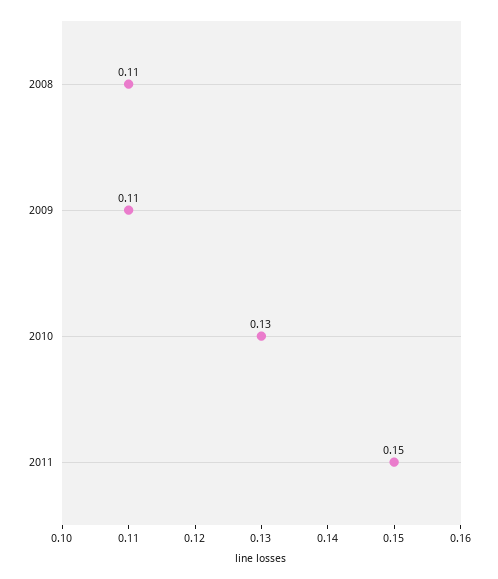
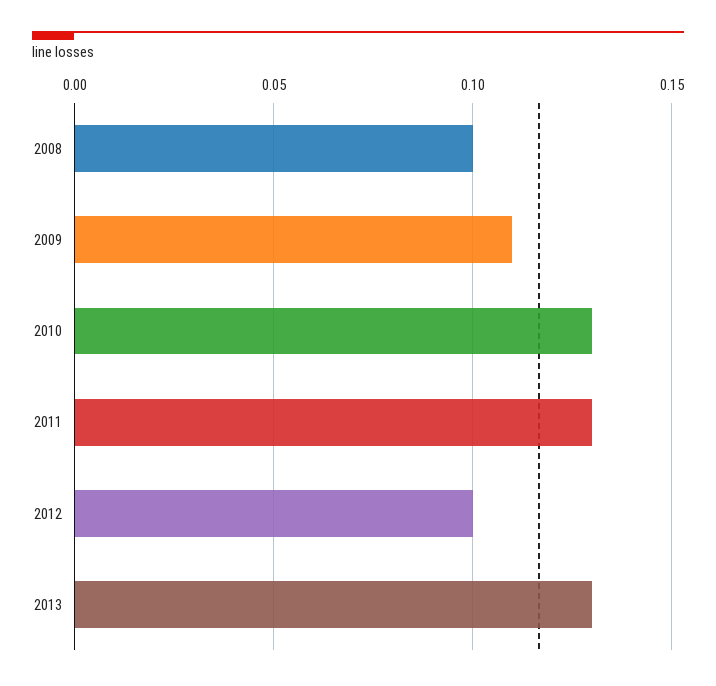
2008: 0.11 -> 0.1
2011: 0.15 -> 0.13
2012: none -> 0.1
2013: none -> 0.13

